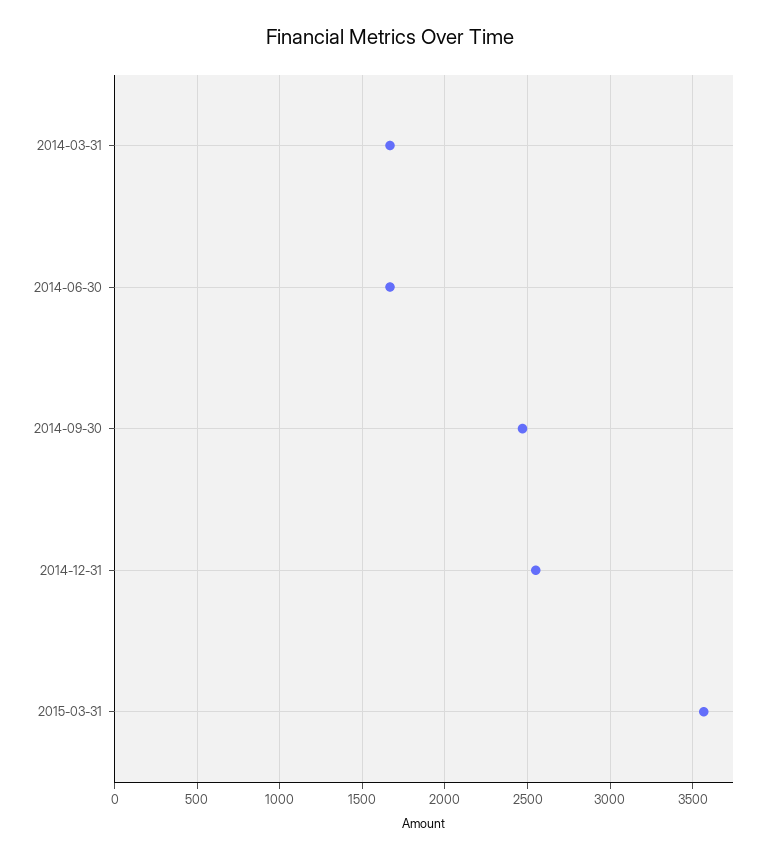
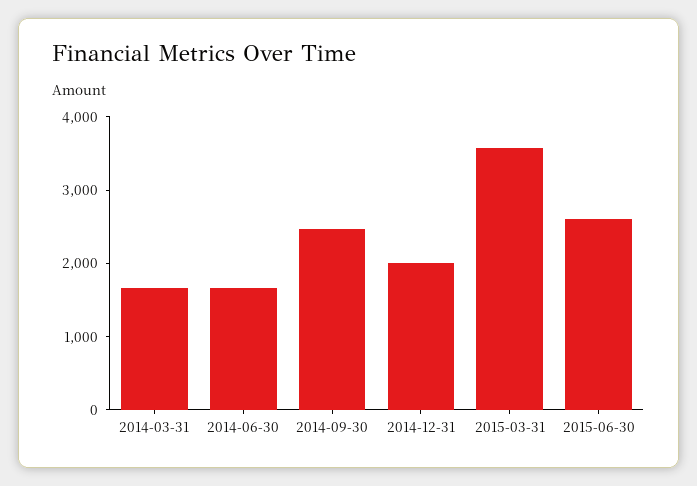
2014-12-31: 2550 -> 2000
2015-06-30: none -> 2600

